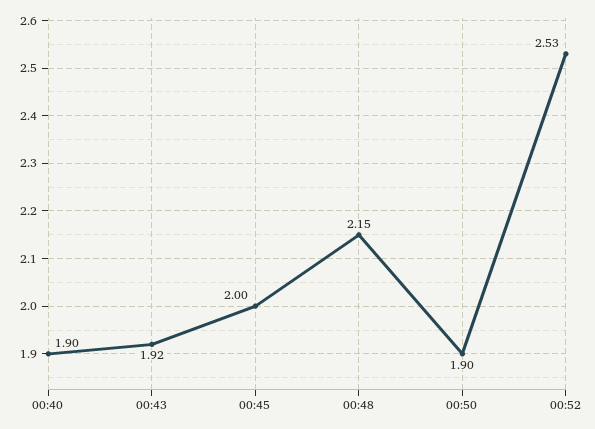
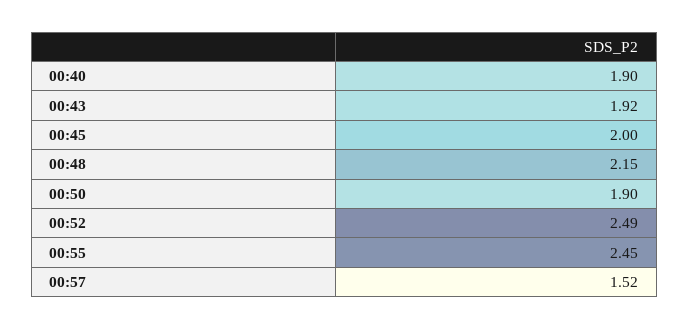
00:52: 2.53 -> 2.49
00:55: none -> 2.45
00:57: none -> 1.52

